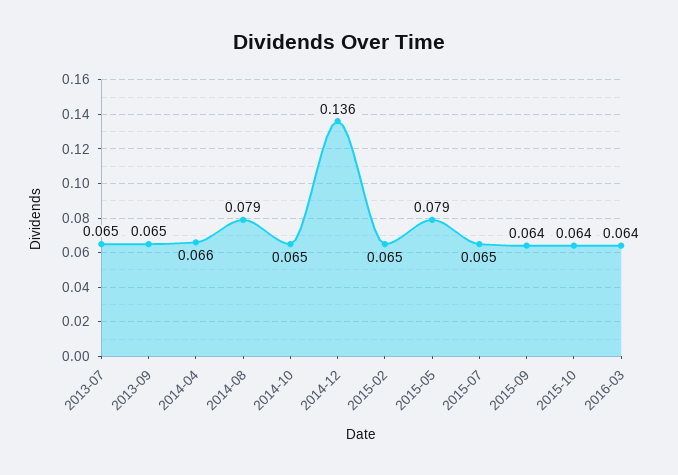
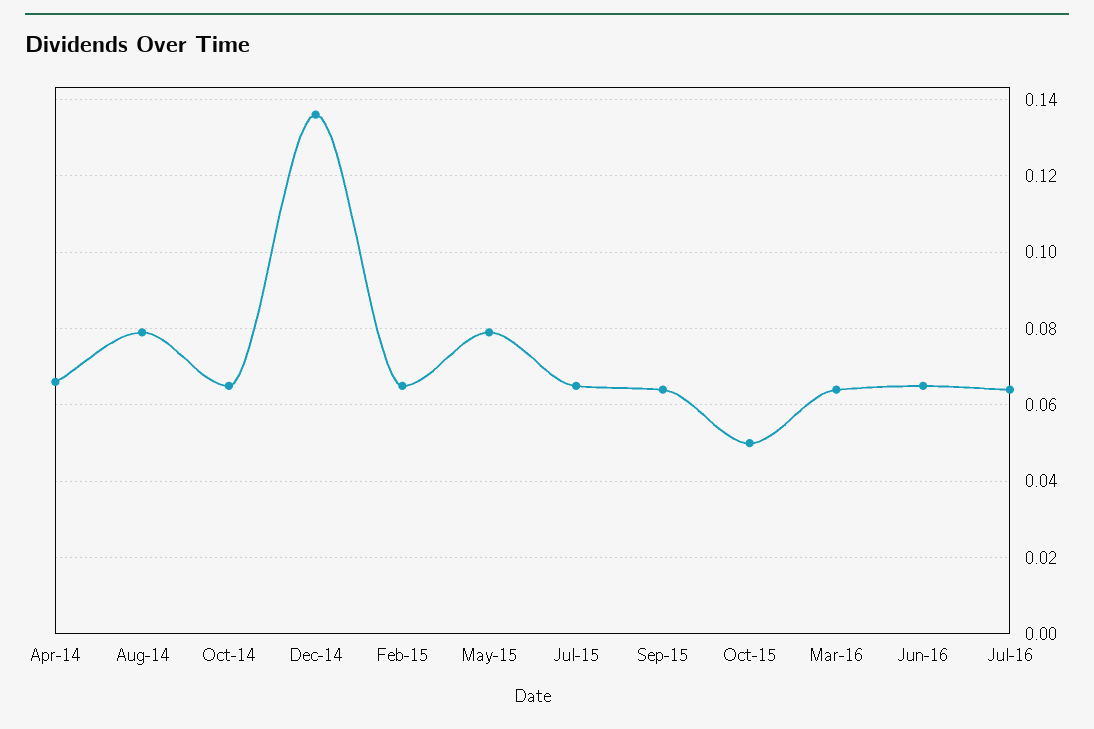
2013-07: 0.065 -> none
2013-09: 0.065 -> none
2015-10: 0.064 -> 0.05
Jun-16: none -> 0.065
Jul-16: none -> 0.065

